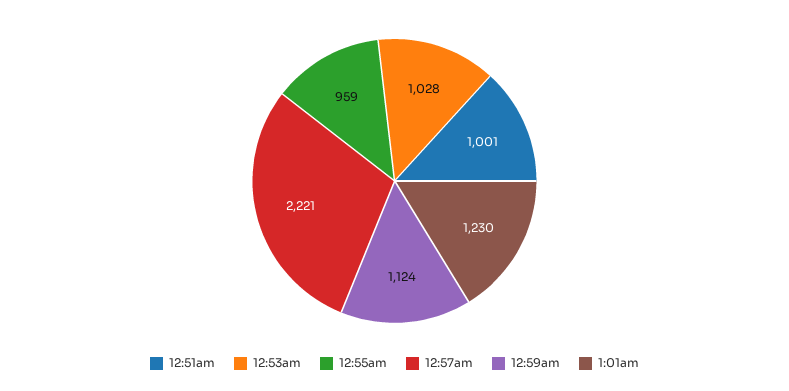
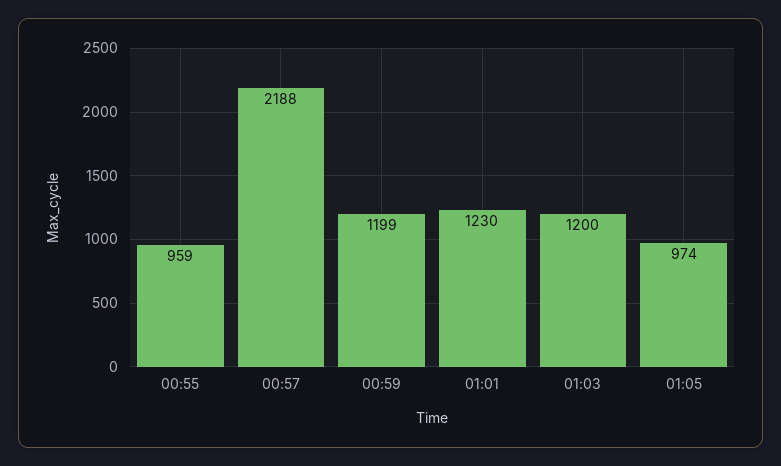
12:51am: 1001 -> none
12:53am: 1028 -> none
12:57am: 2221 -> 2188
12:59am: 1124 -> 1199
01:03: none -> 1200
01:05: none -> 974

